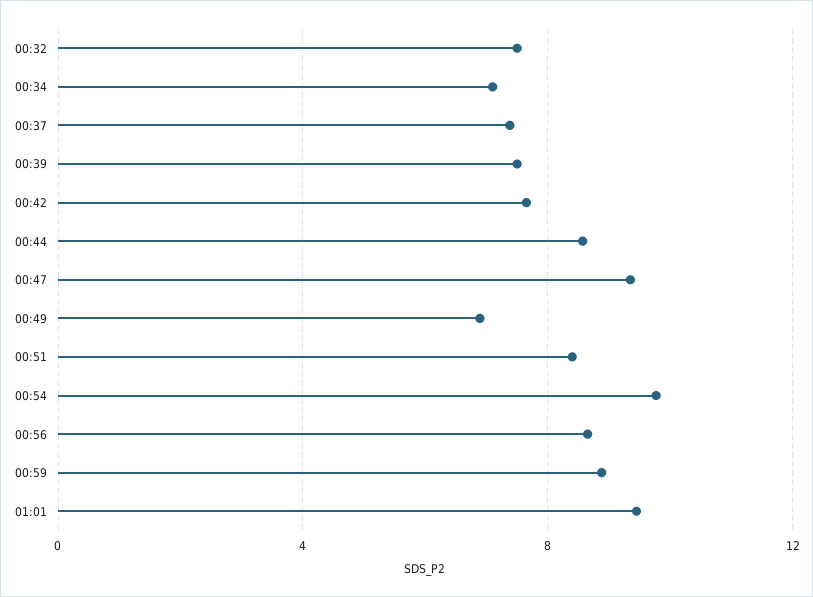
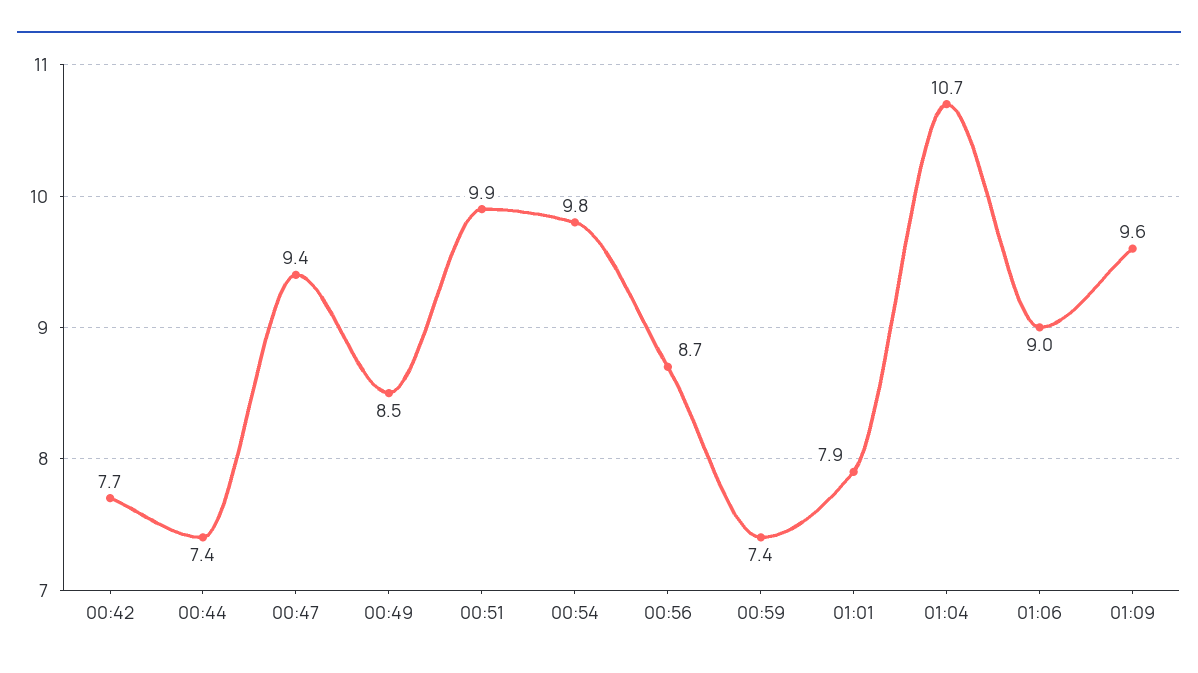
00:32: 7.5 -> none
00:34: 7 -> none
00:37: 7.5 -> none
00:39: 7.5 -> none
00:44: 8.5 -> 7.4
00:49: 7 -> 8.5
00:51: 8.5 -> 9.9
00:59: 9 -> 7.4
01:01: 9.5 -> 7.9
01:04: none -> 10.7
01:06: none -> 9
01:09: none -> 9.6

